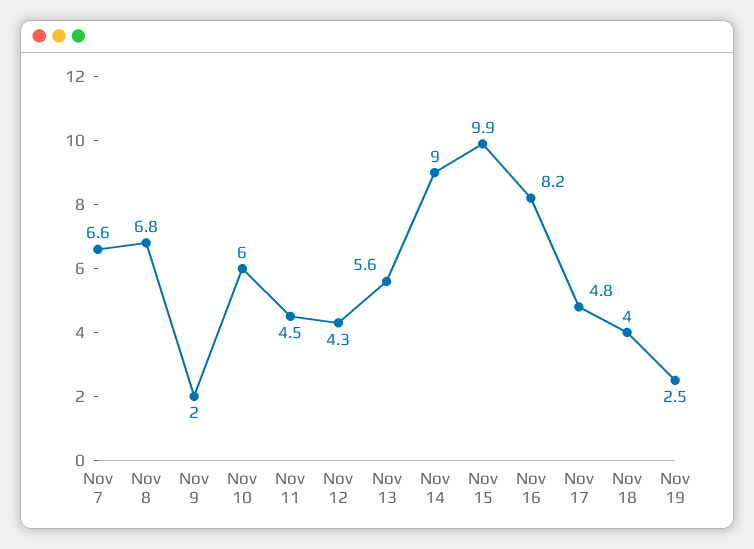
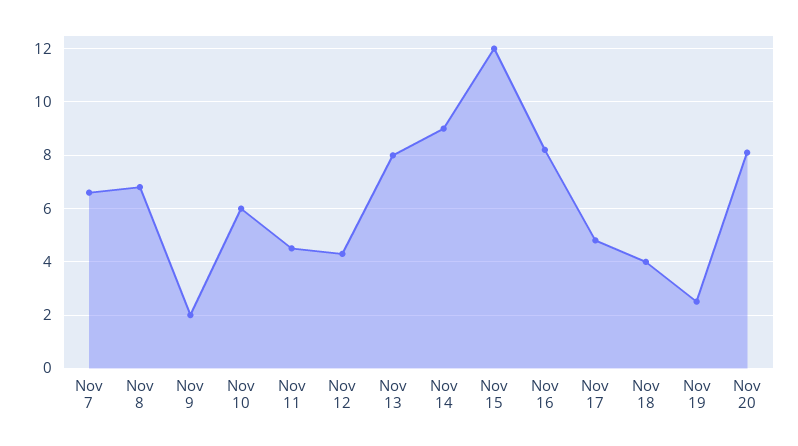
Nov 13: 5.6 -> 8
Nov 15: 9.9 -> 12
Nov 20: none -> 8

